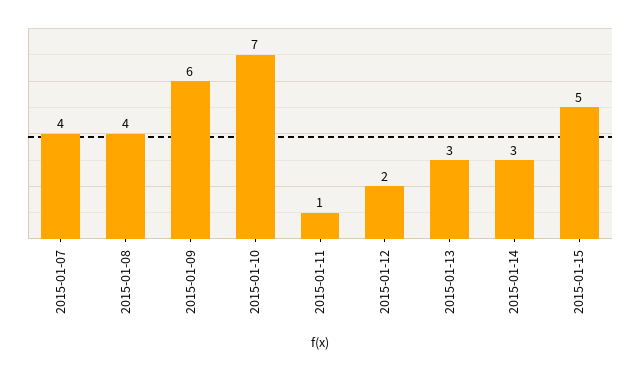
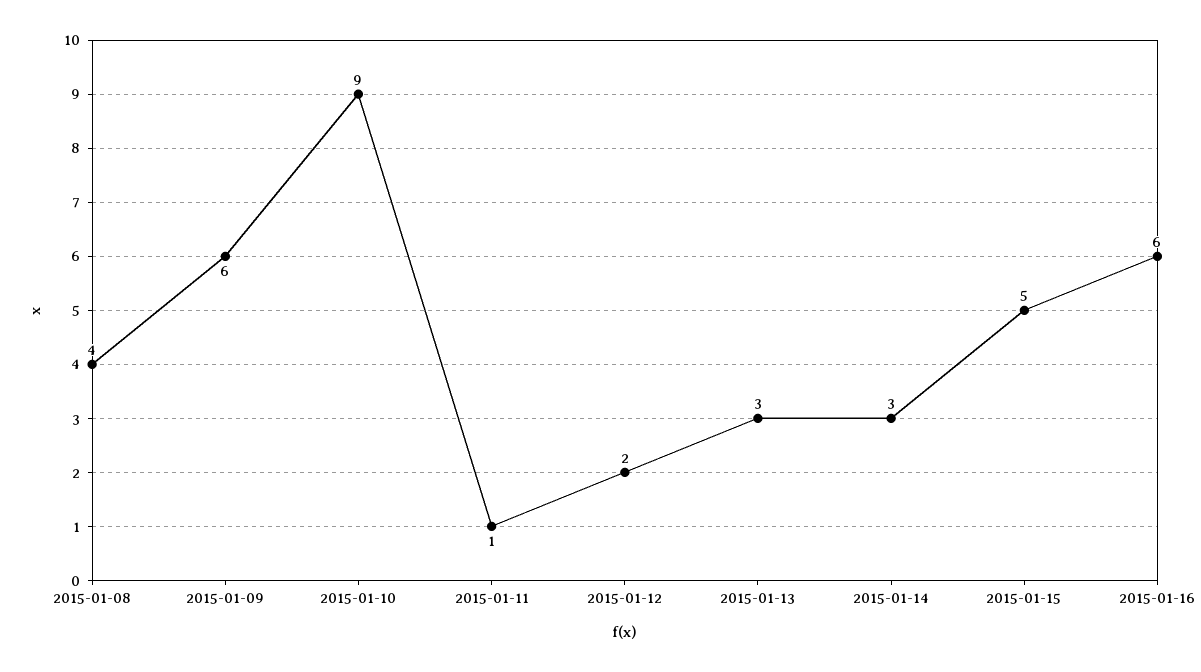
2015-01-07: 4 -> none
2015-01-10: 7 -> 9
2015-01-16: none -> 6

